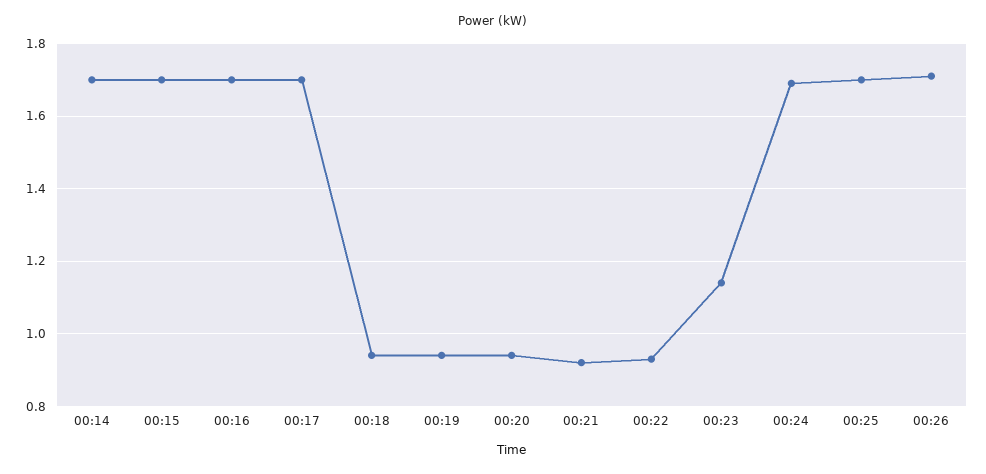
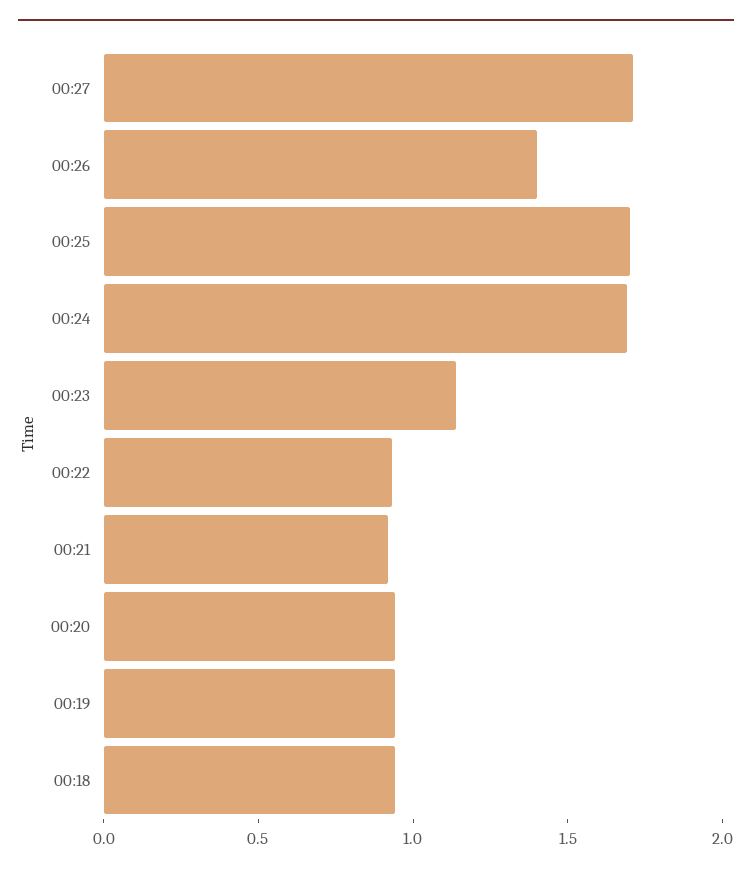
00:14: 1.7 -> none
00:15: 1.7 -> none
00:16: 1.7 -> none
00:17: 1.7 -> none
00:26: 1.7 -> 1.4
00:27: none -> 1.7

